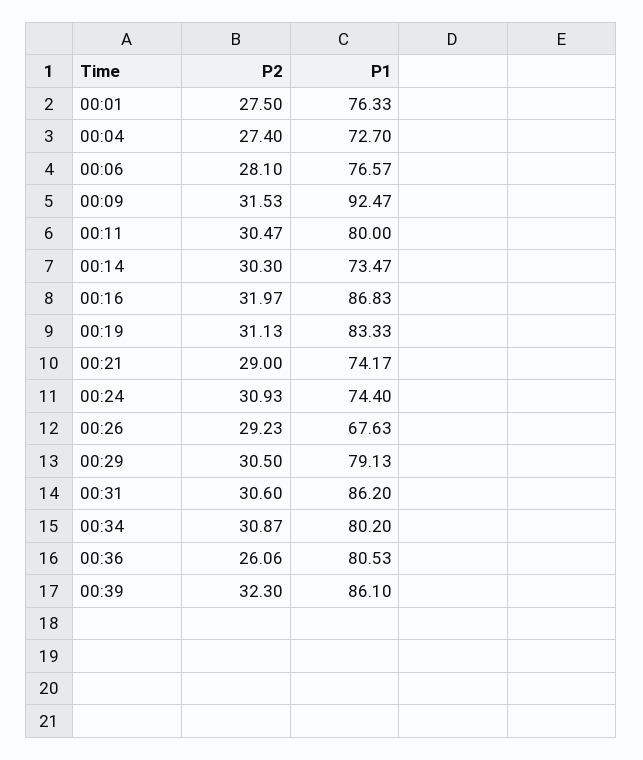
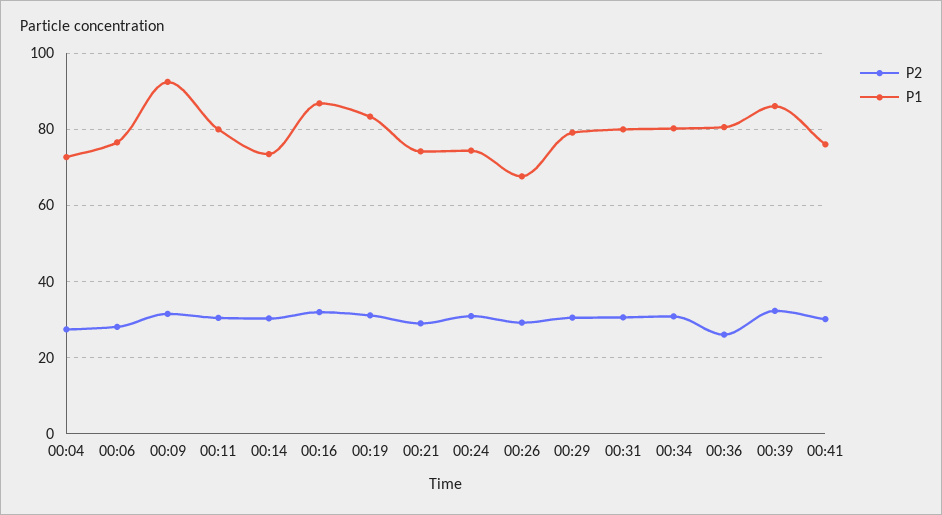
P2, 00:01: 27.5 -> none
P1, 00:01: 76.33 -> none
P1, 00:31: 86.2 -> 80
P2, 00:41: none -> 30
P1, 00:41: none -> 76

